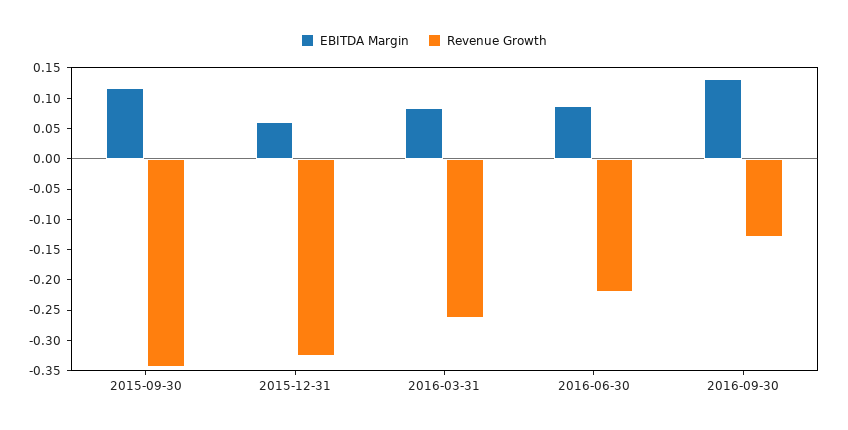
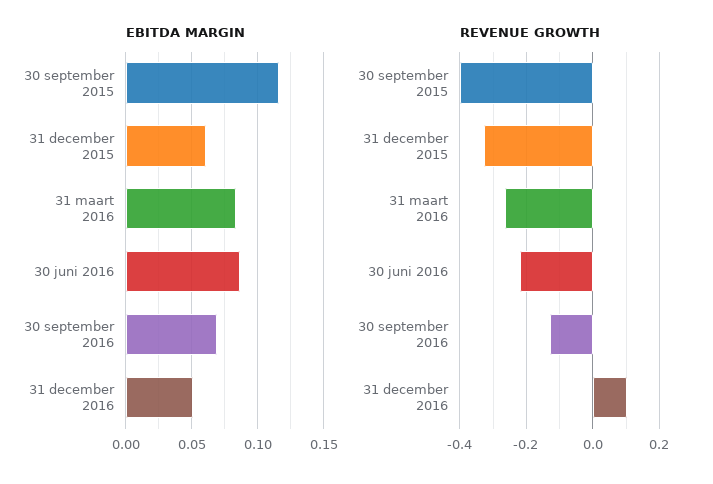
Revenue Growth, 2015-09-30: -0.35 -> -0.4
EBITDA Margin, 2016-09-30: 0.125 -> 0.07
EBITDA Margin, 31 december 2016: none -> 0.05
Revenue Growth, 31 december 2016: none -> 0.1

